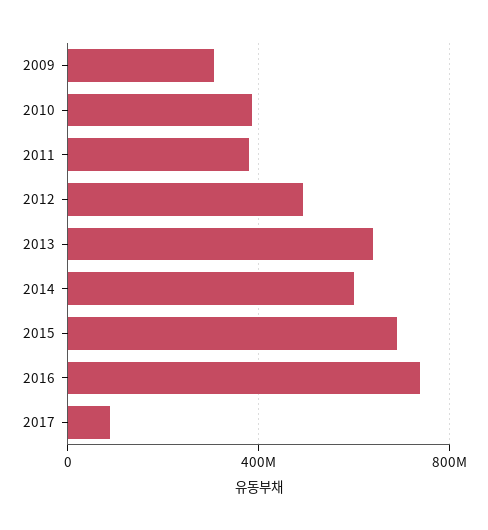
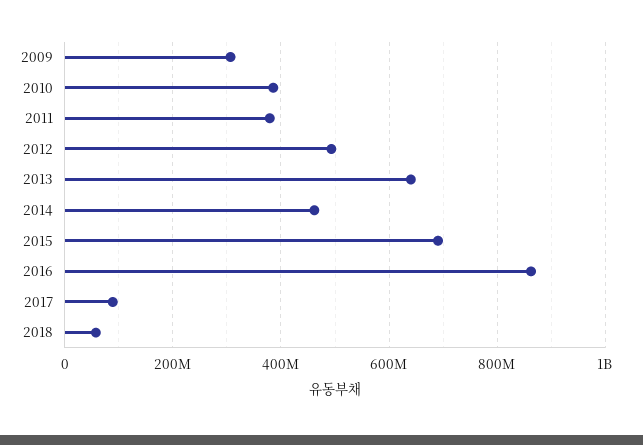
2014: 600000000 -> 460000000
2016: 750000000 -> 860000000
2018: none -> 60000000

